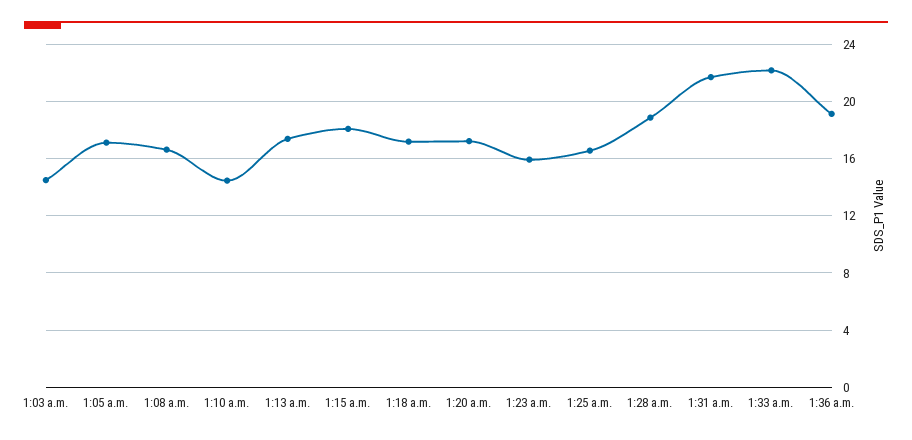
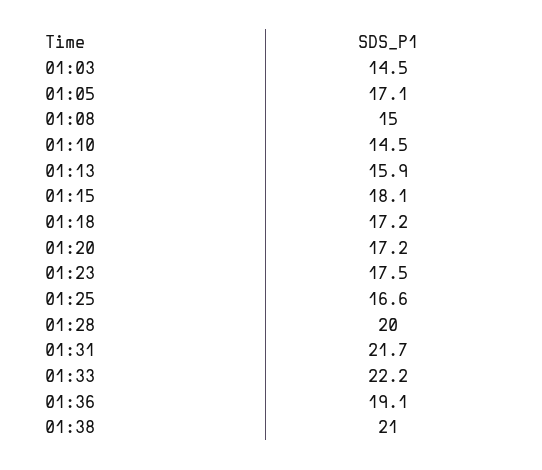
1:08 a.m.: 16.5 -> 15
1:13 a.m.: 17.5 -> 15.9
1:23 a.m.: 16 -> 17.5
1:28 a.m.: 19 -> 20
01:38: none -> 21

